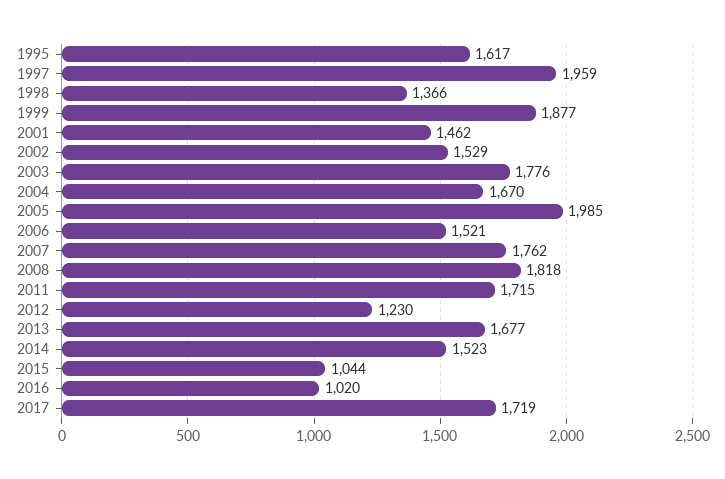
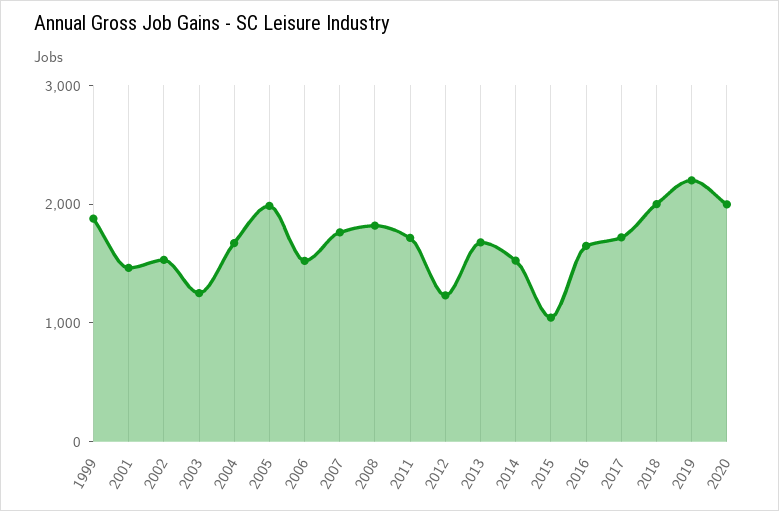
1995: 1617 -> none
1997: 1959 -> none
1998: 1366 -> none
2003: 1776 -> 1200
2016: 1020 -> 1600
2018: none -> 2000
2019: none -> 2200
2020: none -> 2000

